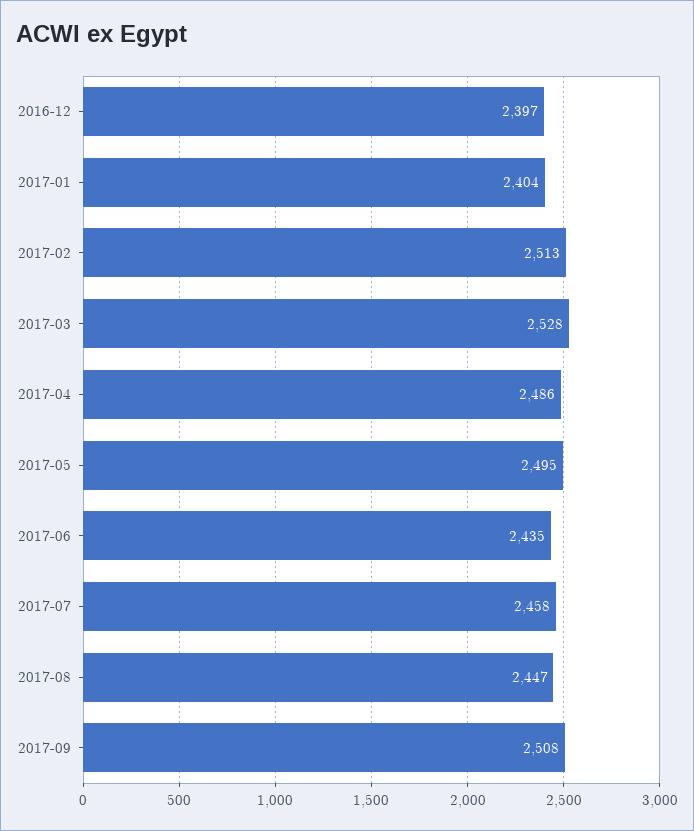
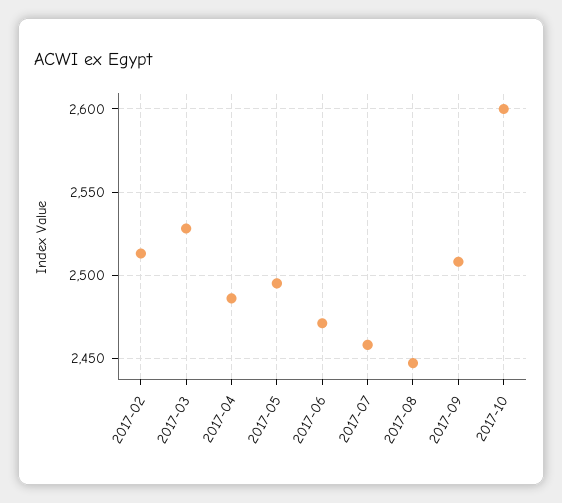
2016-12: 2397 -> none
2017-01: 2404 -> none
2017-06: 2435 -> 2470
2017-10: none -> 2600

